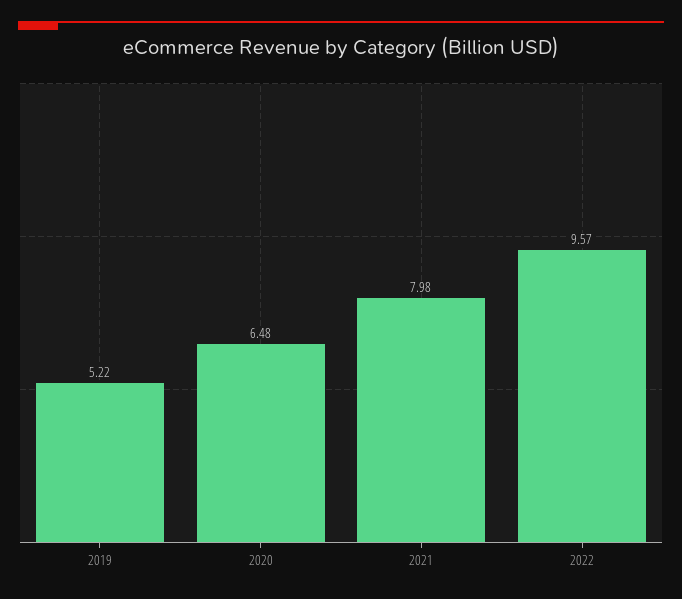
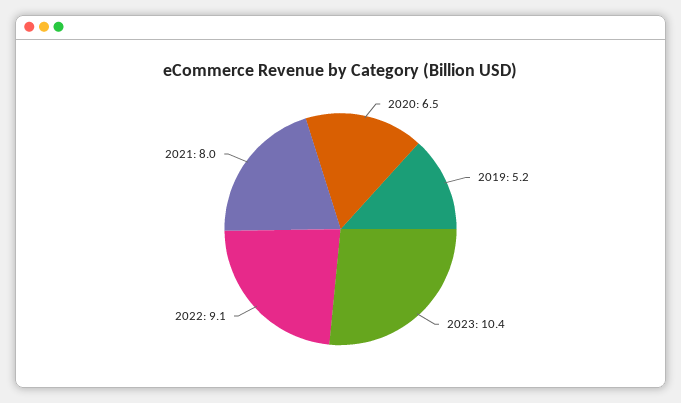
2022: 9.57 -> 9.1
2023: none -> 10.4

